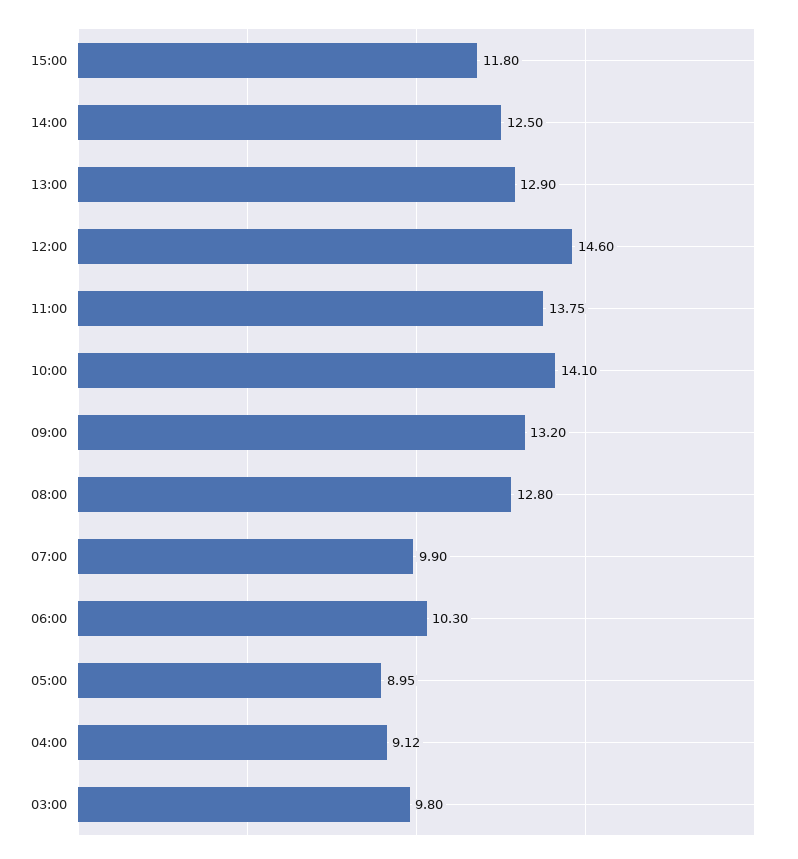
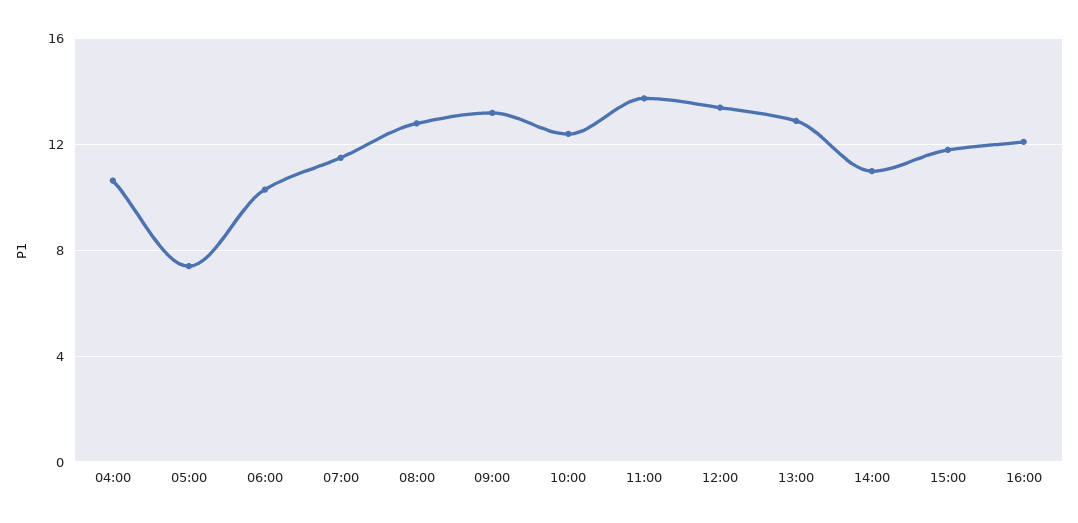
14:00: 12.5 -> 11
12:00: 14.6 -> 13.5
10:00: 14.1 -> 12.5
07:00: 9.9 -> 11.5
05:00: 8.95 -> 7.5
04:00: 9.12 -> 10.5
03:00: 9.8 -> none
16:00: none -> 12

